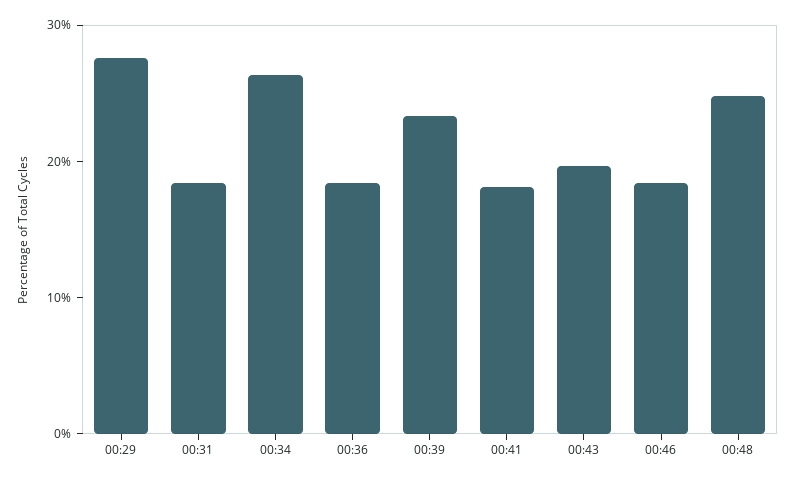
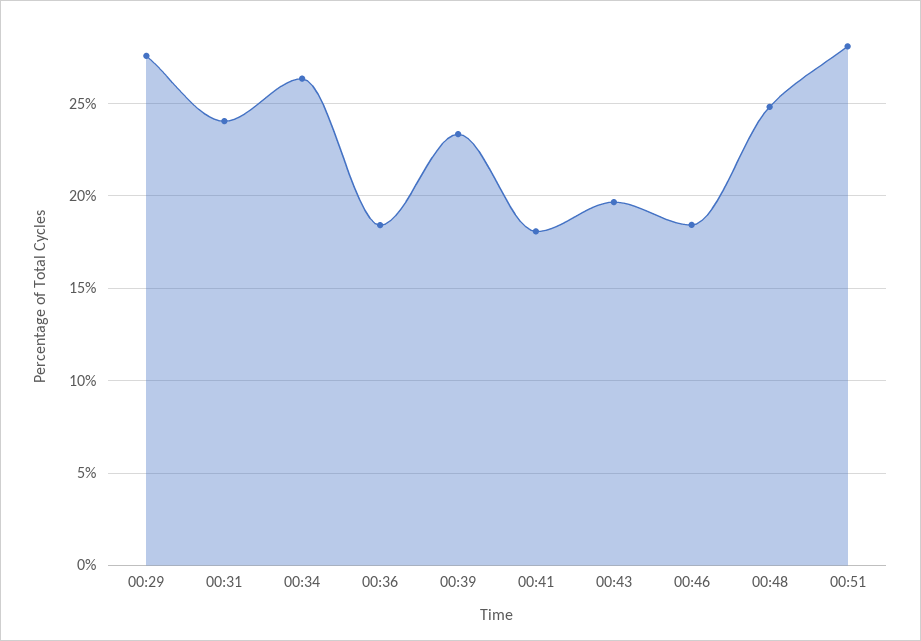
00:31: 18 -> 24
00:51: none -> 28

